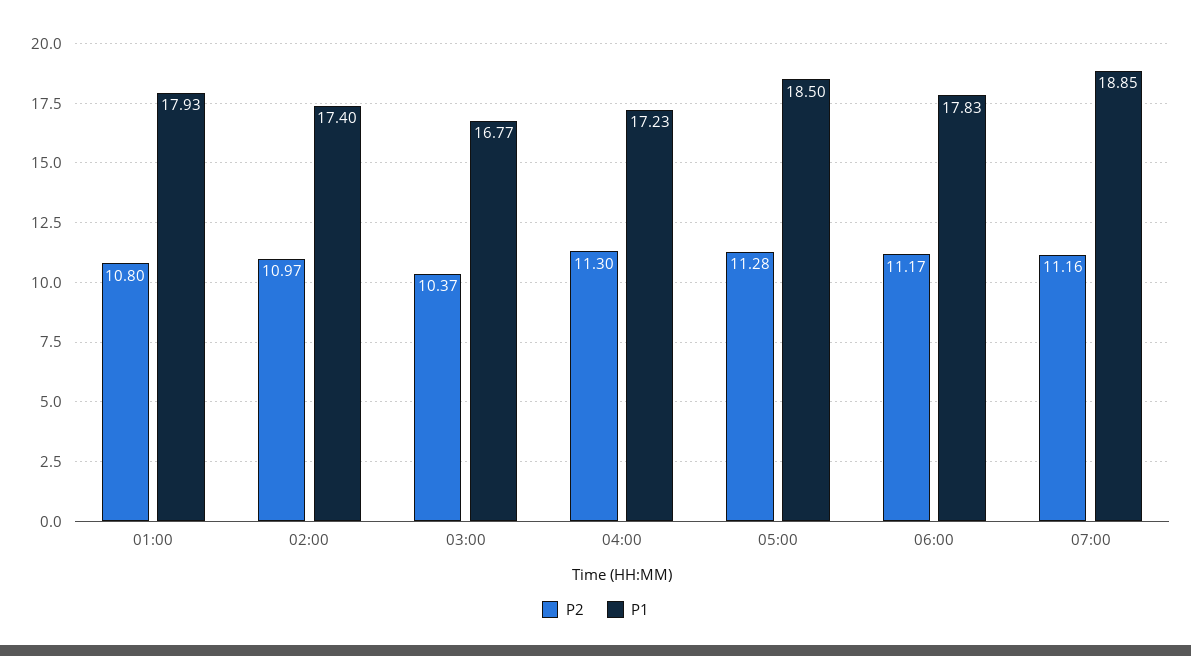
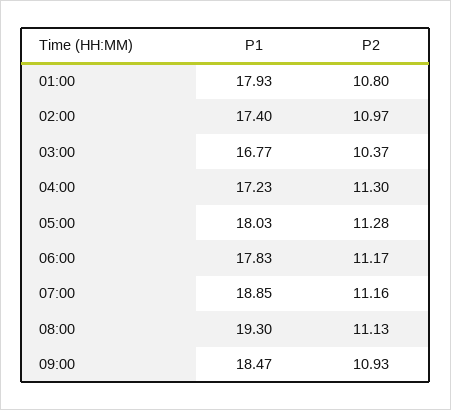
P1, 05:00: 18.5 -> 18.03
P1, 08:00: none -> 19.3
P2, 08:00: none -> 11.13
P1, 09:00: none -> 18.47
P2, 09:00: none -> 10.93

